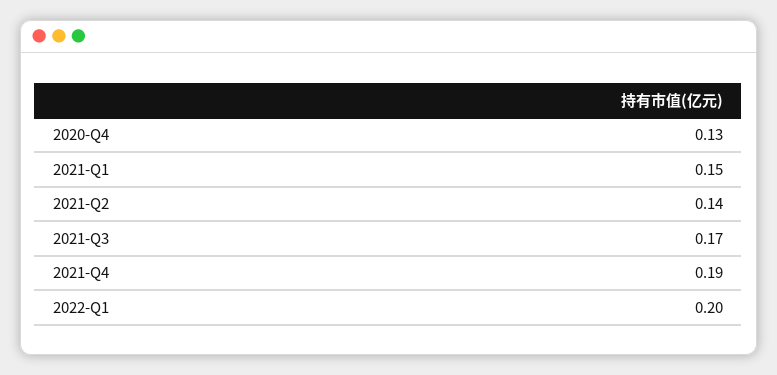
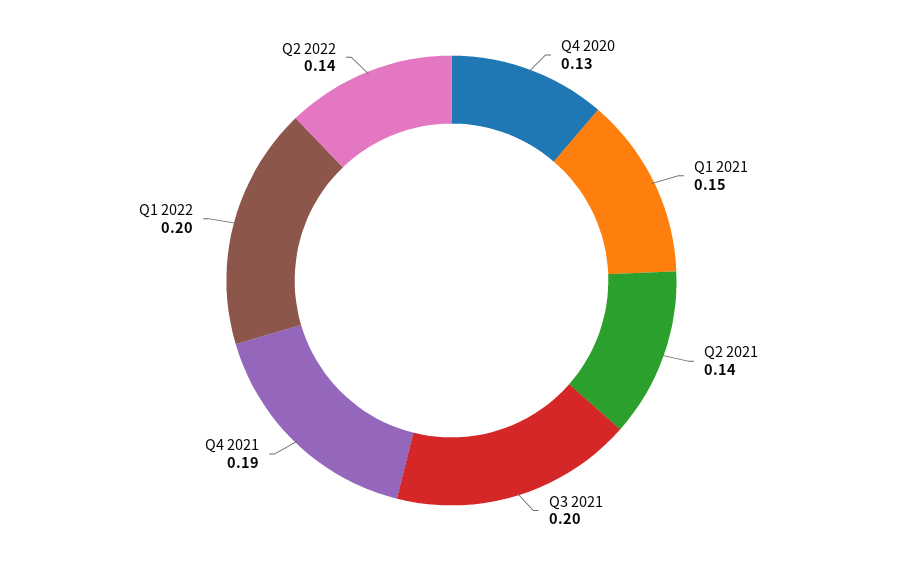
2021-Q3: 0.17 -> 0.2
Q2 2022: none -> 0.14

